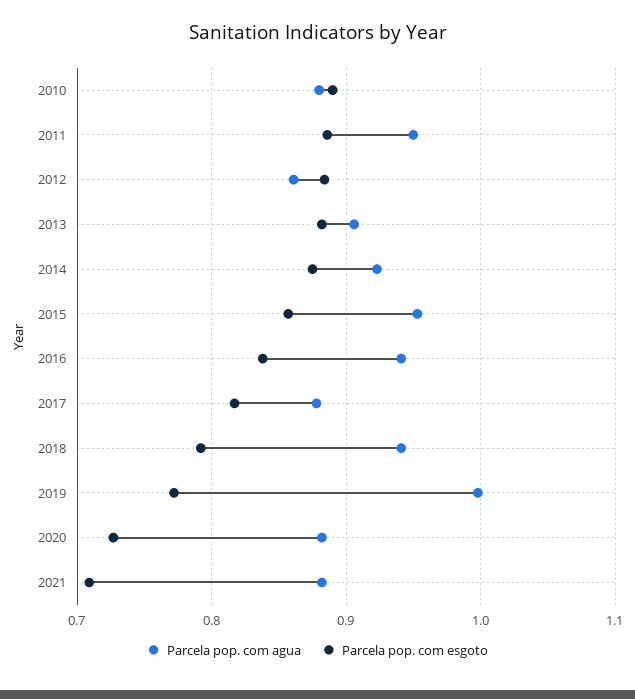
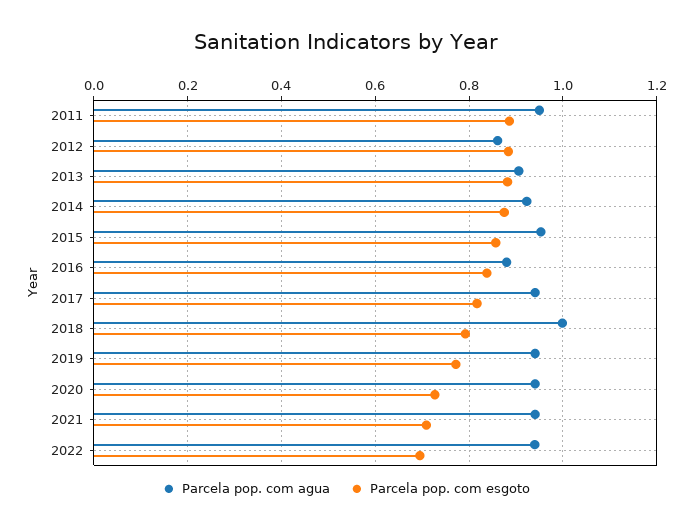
Parcela pop. com agua, 2010: 0.88 -> none
Parcela pop. com esgoto, 2010: 0.89 -> none
Parcela pop. com agua, 2016: 0.94 -> 0.88
Parcela pop. com agua, 2017: 0.88 -> 0.94
Parcela pop. com agua, 2018: 0.94 -> 1
Parcela pop. com agua, 2019: 1 -> 0.94
Parcela pop. com agua, 2020: 0.88 -> 0.94
Parcela pop. com agua, 2021: 0.88 -> 0.94
Parcela pop. com agua, 2022: none -> 0.94
Parcela pop. com esgoto, 2022: none -> 0.7

